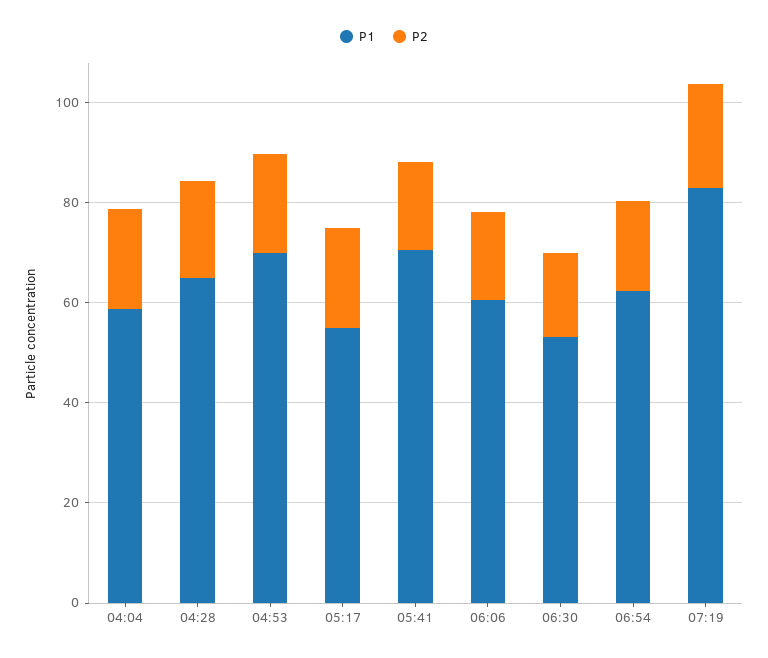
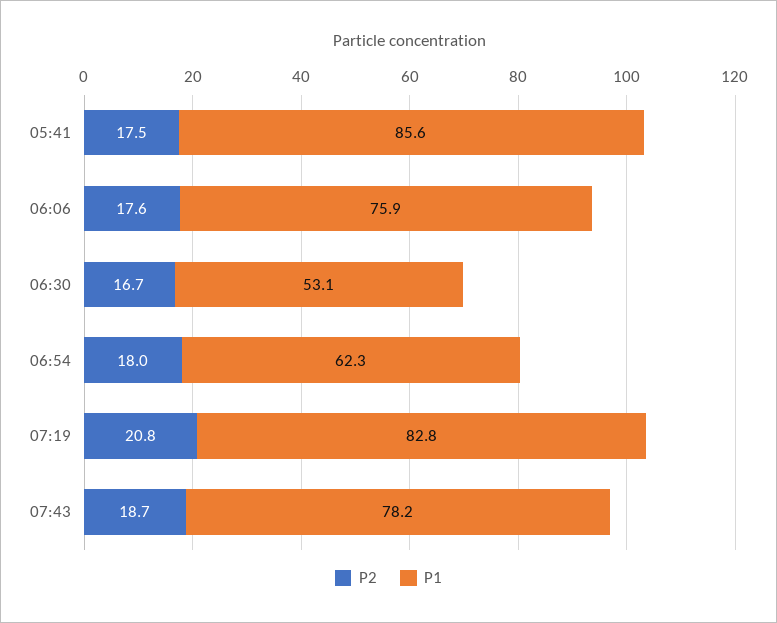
P1, 04:04: 60 -> none
P2, 04:04: 20 -> none
P1, 04:28: 65 -> none
P2, 04:28: 20 -> none
P1, 04:53: 70 -> none
P2, 04:53: 20 -> none
P1, 05:17: 55 -> none
P2, 05:17: 20 -> none
P1, 05:41: 70 -> 85.6
P1, 06:06: 60 -> 75.9
P2, 07:43: none -> 18.7
P1, 07:43: none -> 78.2

